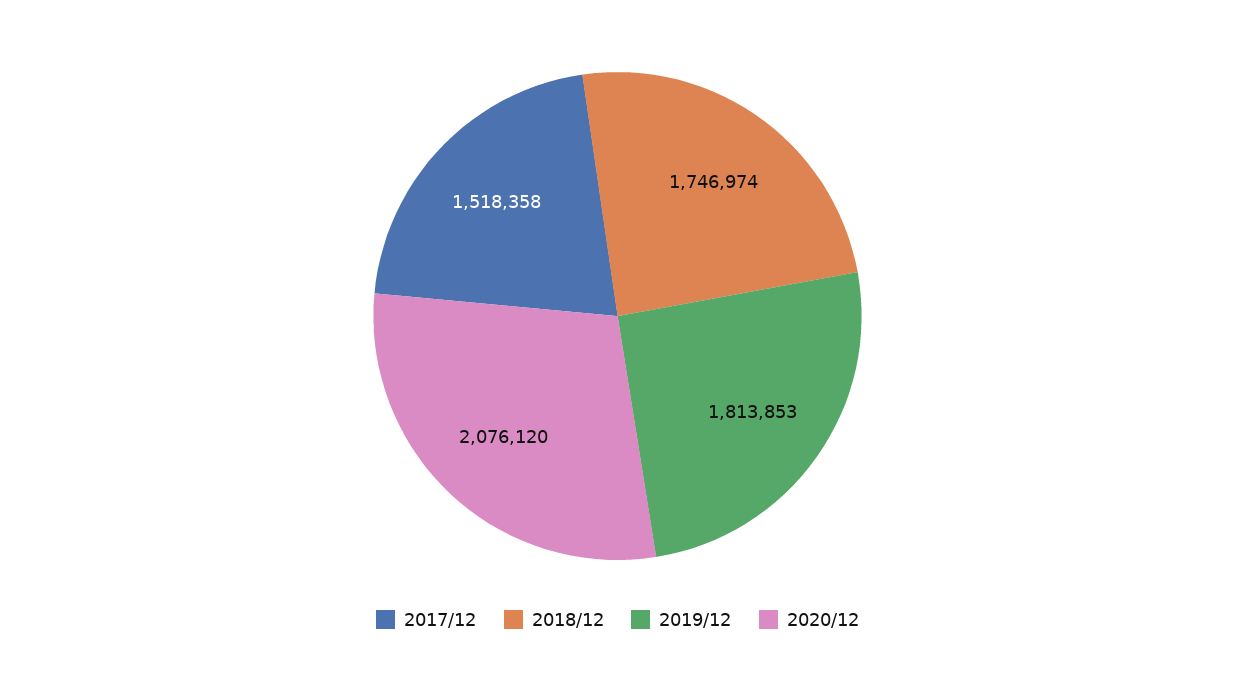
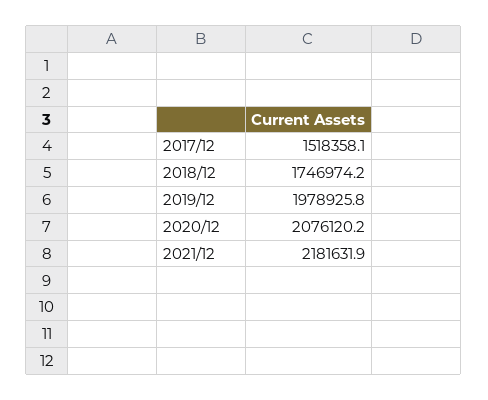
2019/12: 1813853 -> 1978925.8
2021/12: none -> 2181631.9

